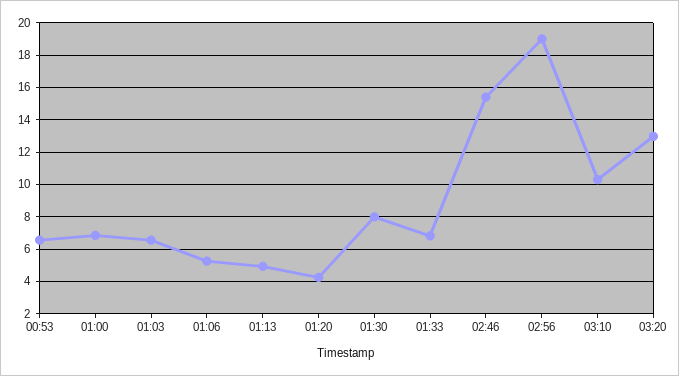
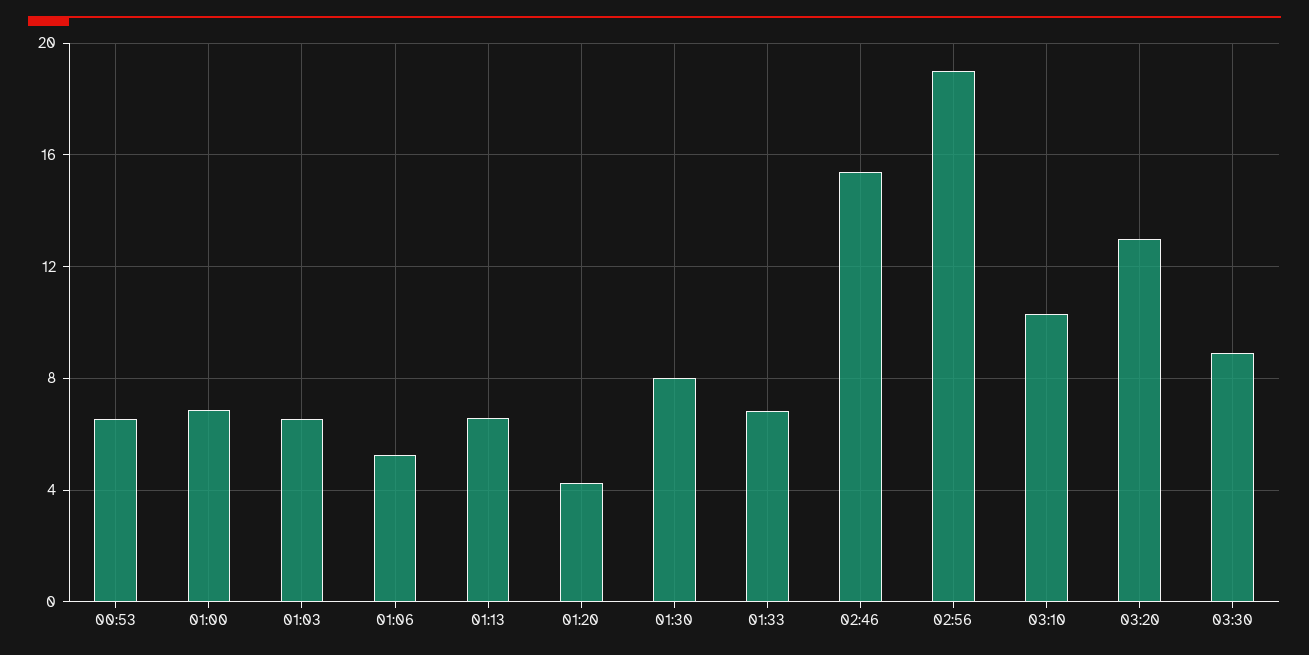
01:13: 5 -> 6.5
03:30: none -> 9

